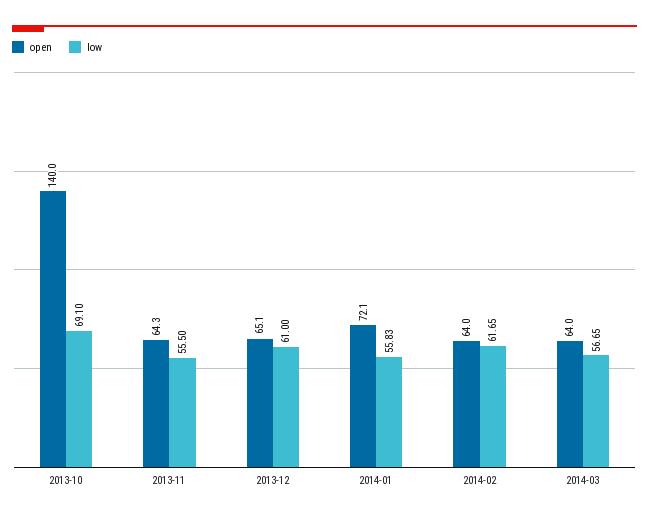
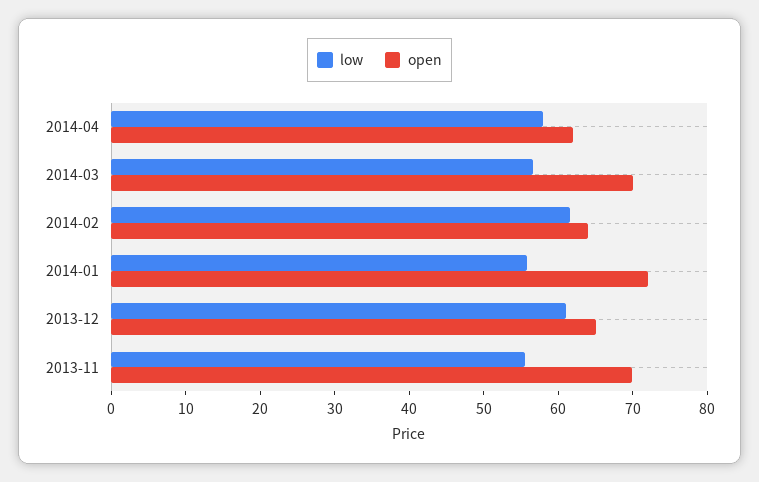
open, 2013-10: 140 -> none
low, 2013-10: 69.1 -> none
open, 2013-11: 64.3 -> 70
open, 2014-03: 64 -> 70
low, 2014-04: none -> 58
open, 2014-04: none -> 62

